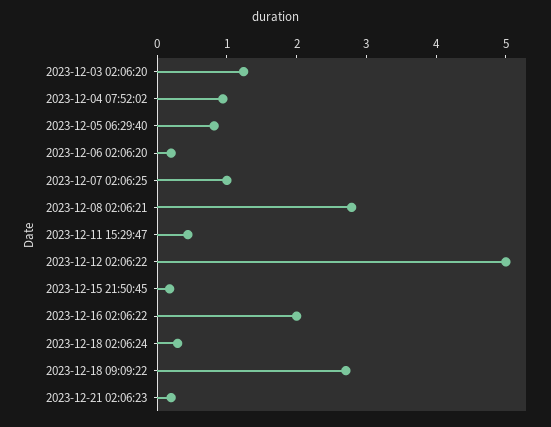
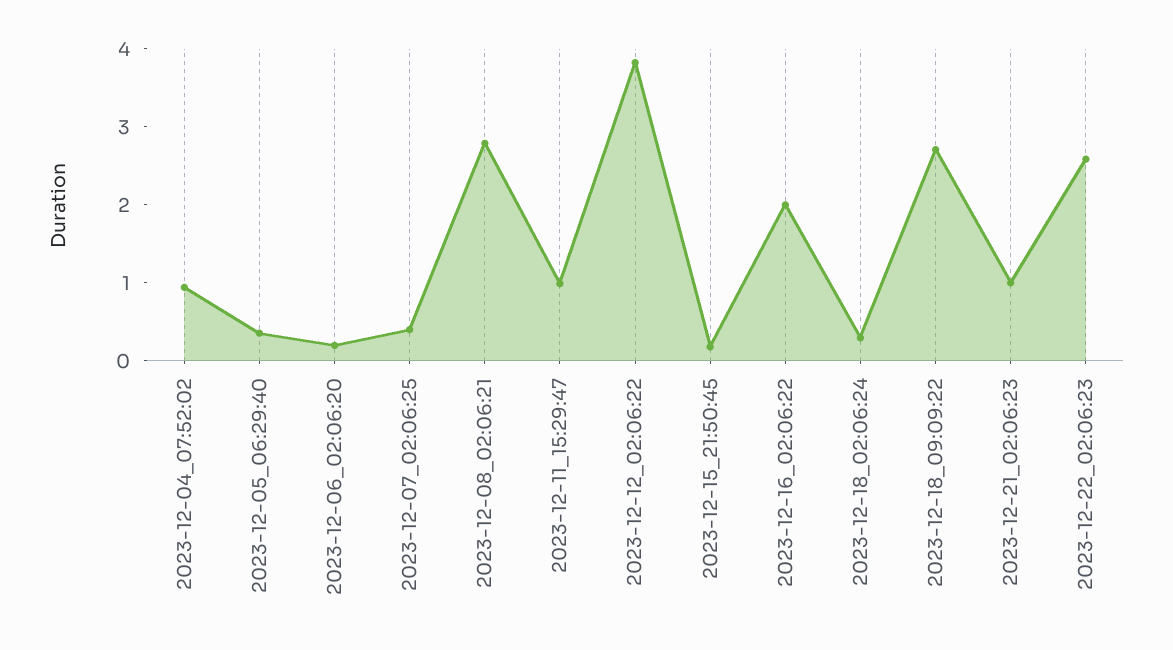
2023-12-03 02:06:20: 1.2 -> none
2023-12-05 06:29:40: 0.8 -> 0.4
2023-12-07 02:06:25: 1 -> 0.4
2023-12-11 15:29:47: 0.4 -> 1
2023-12-12 02:06:22: 5 -> 3.8
2023-12-21 02:06:23: 0.2 -> 1
2023-12-22_02:06:23: none -> 2.6

